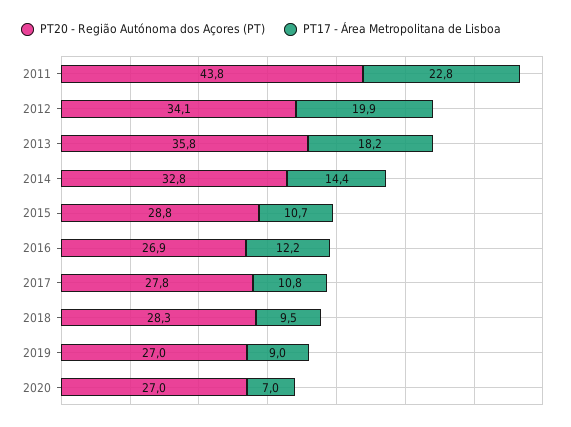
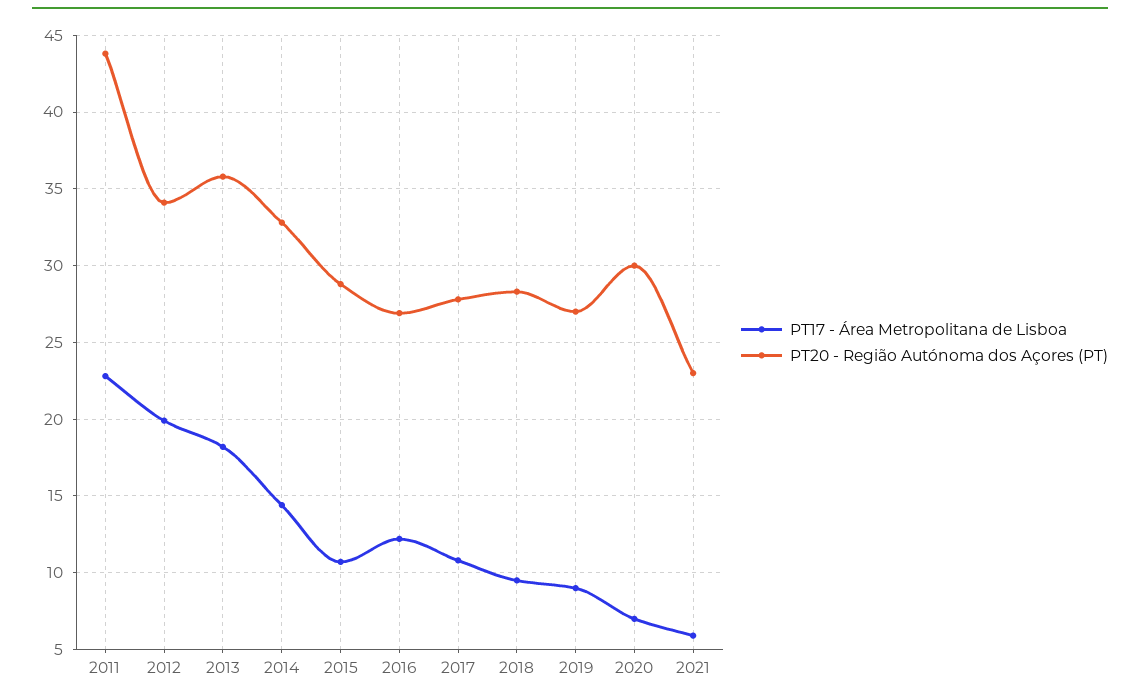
PT20 - Região Autónoma dos Açores (PT), 2020: 27 -> 30
PT17 - Área Metropolitana de Lisboa, 2021: none -> 6
PT20 - Região Autónoma dos Açores (PT), 2021: none -> 23

